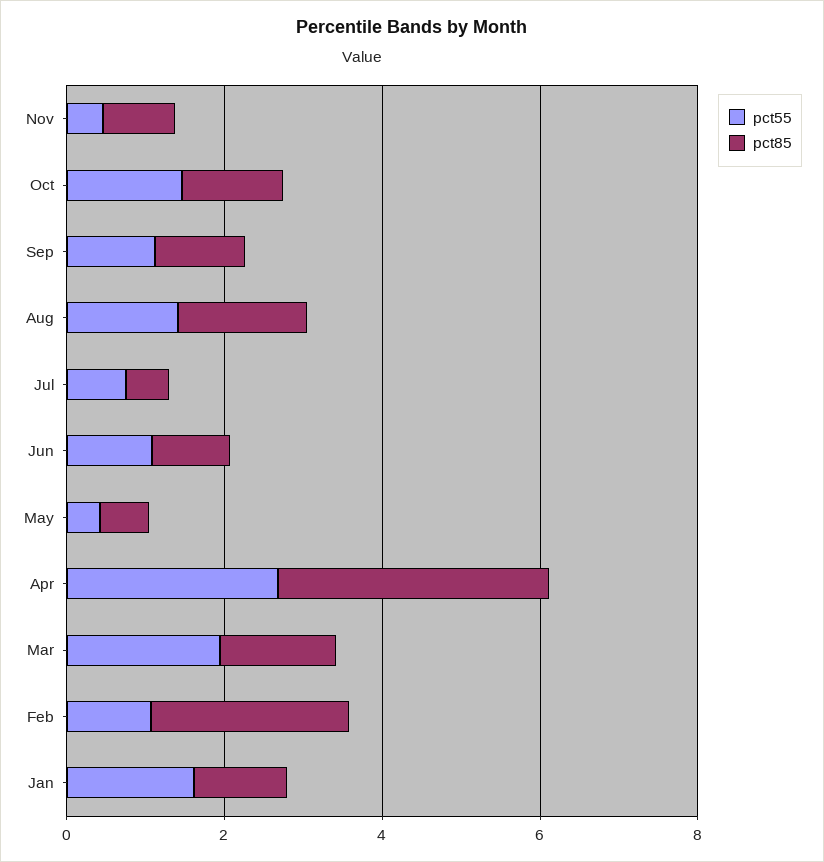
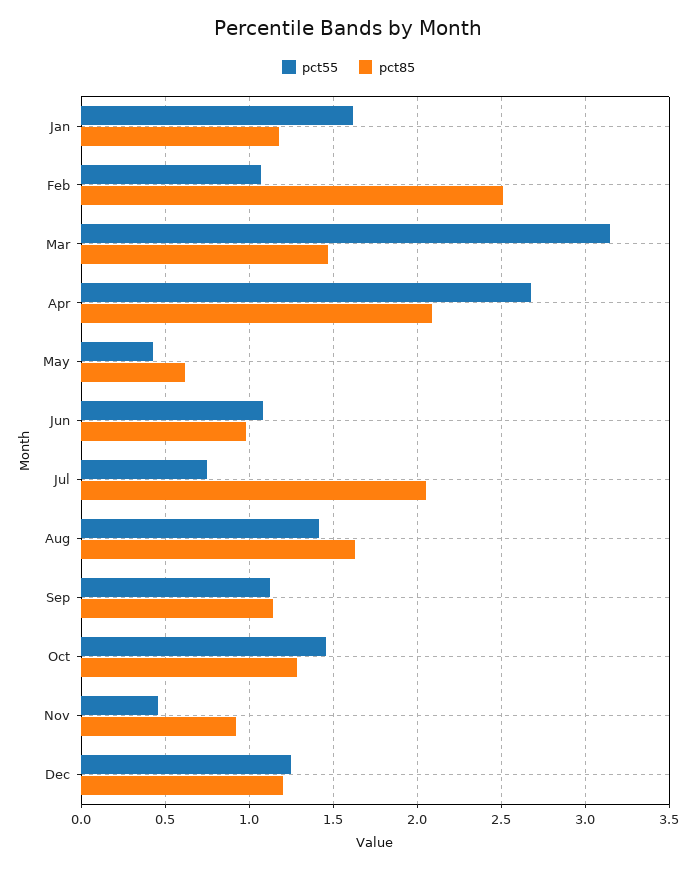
pct85, Jul: 0.5 -> 2.05
pct85, Apr: 3.5 -> 2.1
pct55, Mar: 2 -> 3.15
pct55, Dec: none -> 1.25
pct85, Dec: none -> 1.2

